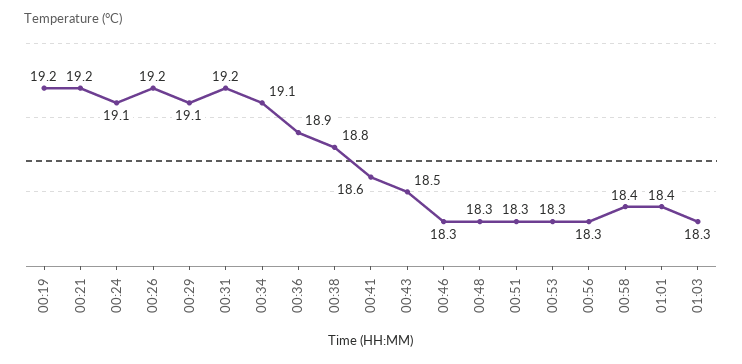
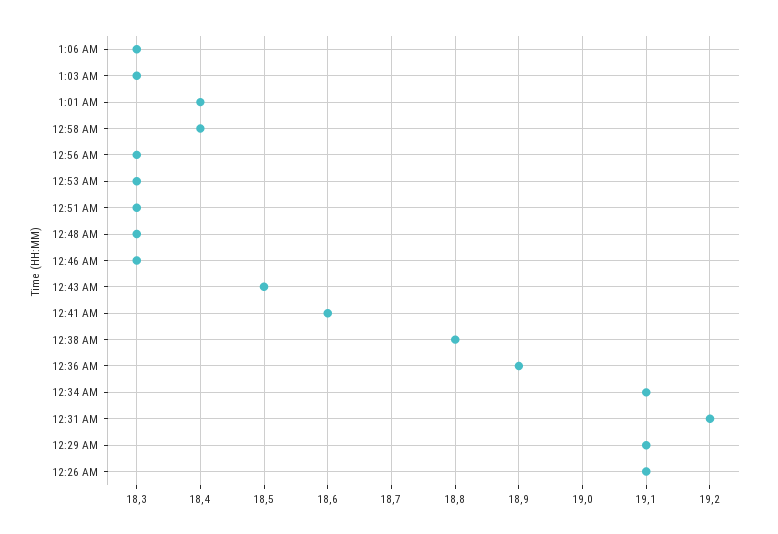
00:19: 19.2 -> none
00:21: 19.2 -> none
00:24: 19.1 -> none
00:26: 19.2 -> 19.1
1:06 AM: none -> 18.3

